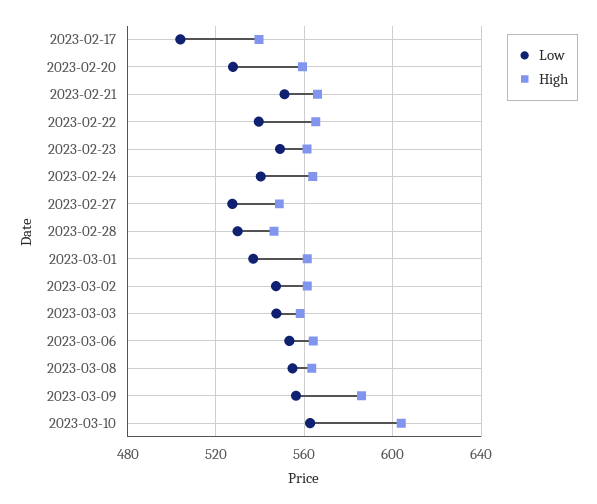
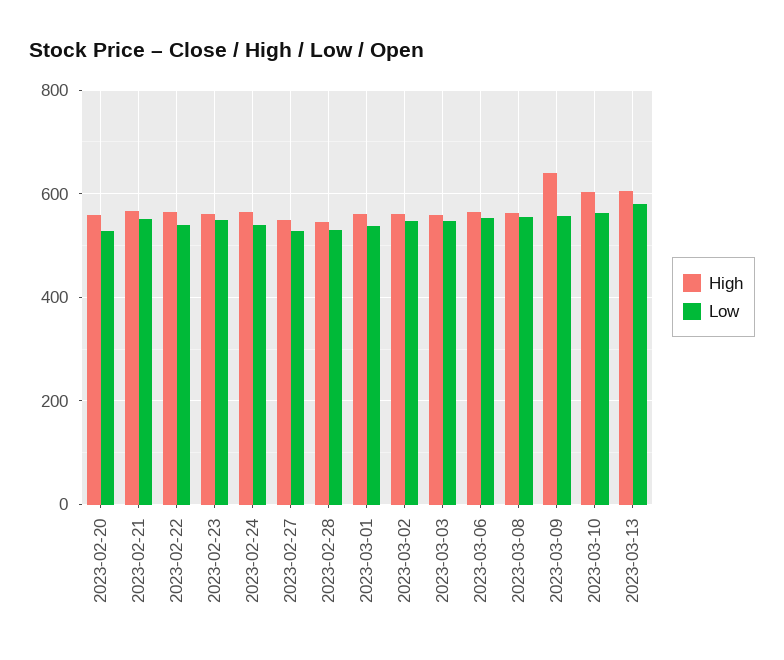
Low, 2023-02-17: 505 -> none
High, 2023-02-17: 540 -> none
High, 2023-03-09: 585 -> 640
High, 2023-03-13: none -> 600
Low, 2023-03-13: none -> 580

